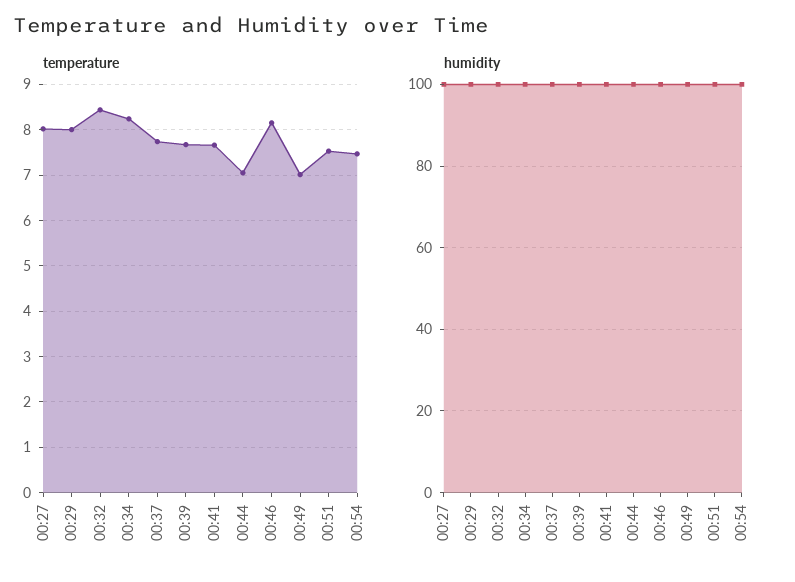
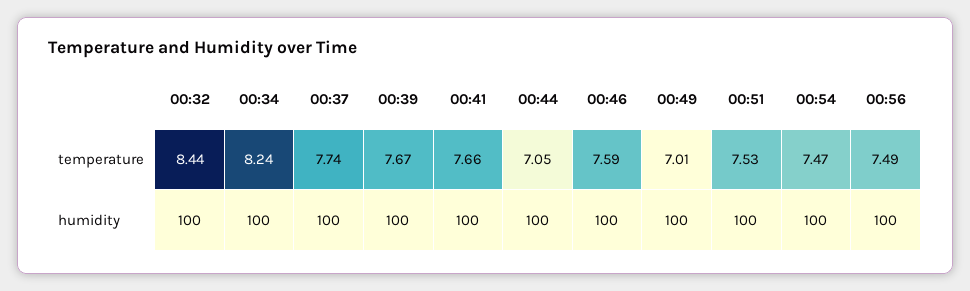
temperature, 00:27: 8 -> none
temperature, 00:29: 8 -> none
temperature, 00:46: 8.2 -> 7.59
humidity, 00:27: 100 -> none
humidity, 00:29: 100 -> none
temperature, 00:56: none -> 7.49
humidity, 00:56: none -> 100

